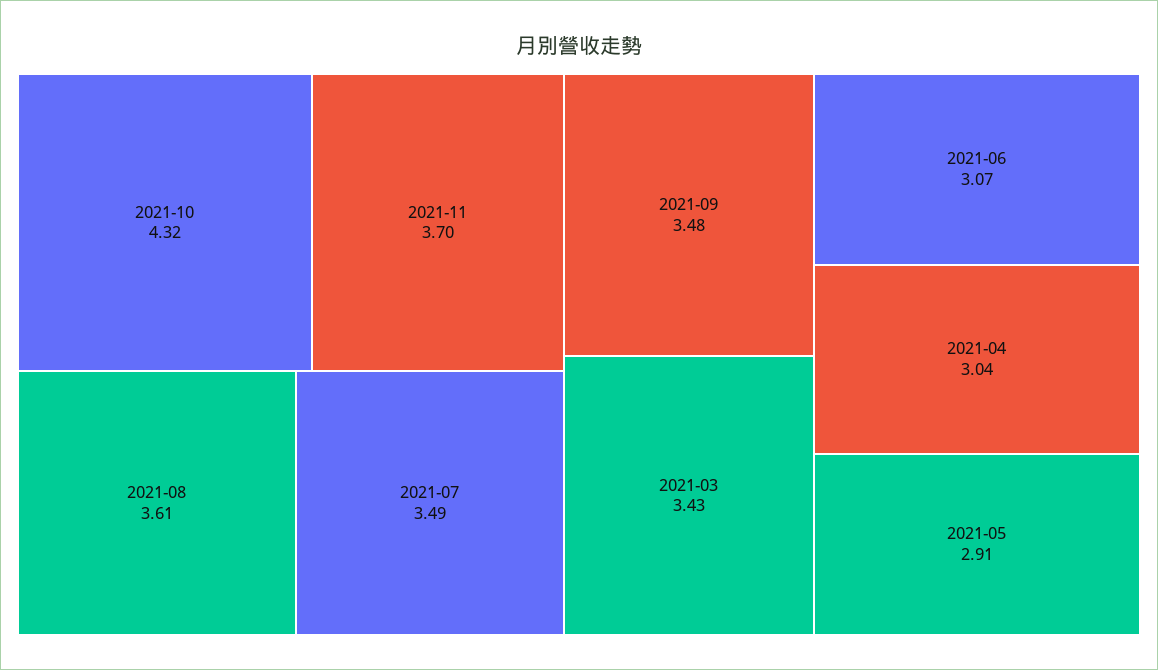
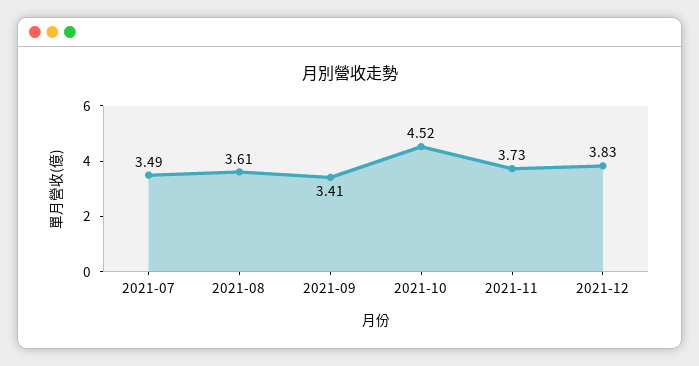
2021-10: 4.32 -> 4.52
2021-11: 3.7 -> 3.73
2021-09: 3.48 -> 3.41
2021-03: 3.43 -> none
2021-06: 3.07 -> none
2021-04: 3.04 -> none
2021-05: 2.91 -> none
2021-12: none -> 3.83

